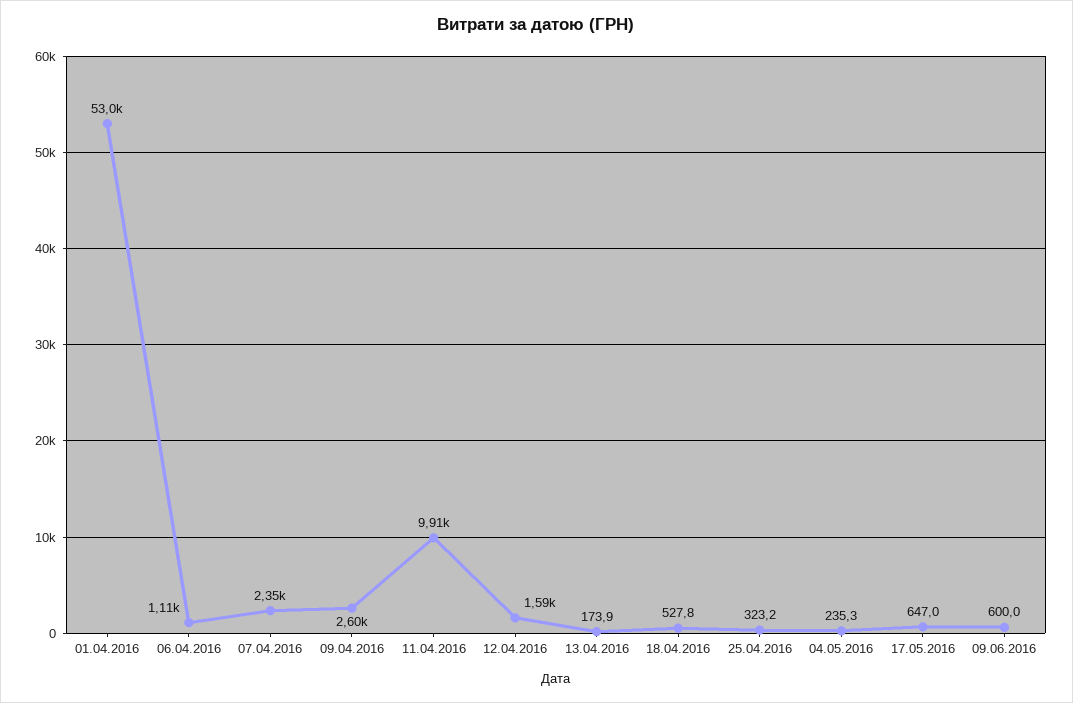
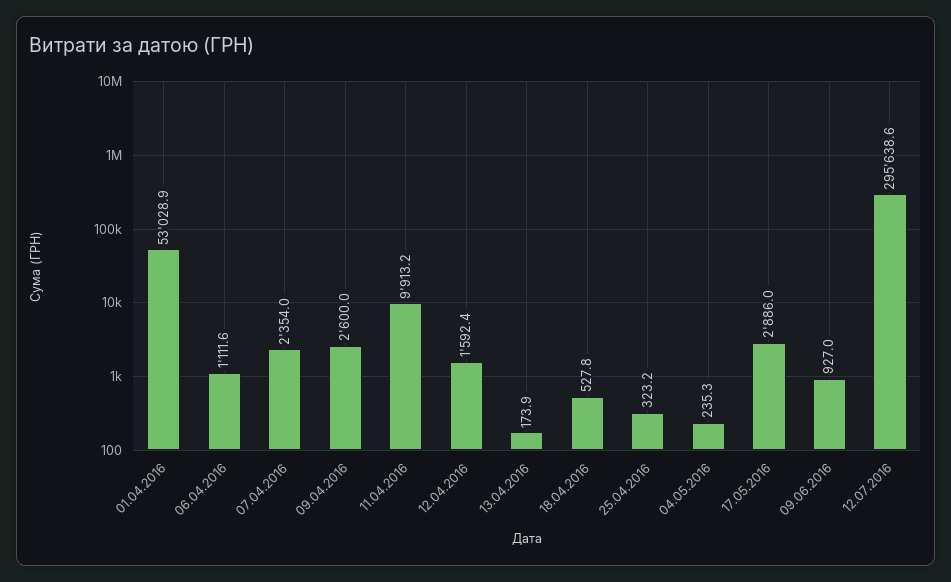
17.05.2016: 647 -> 2886
09.06.2016: 600 -> 927
12.07.2016: none -> 295638.6

